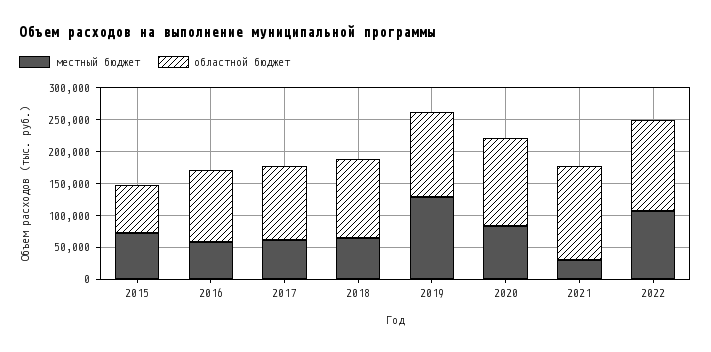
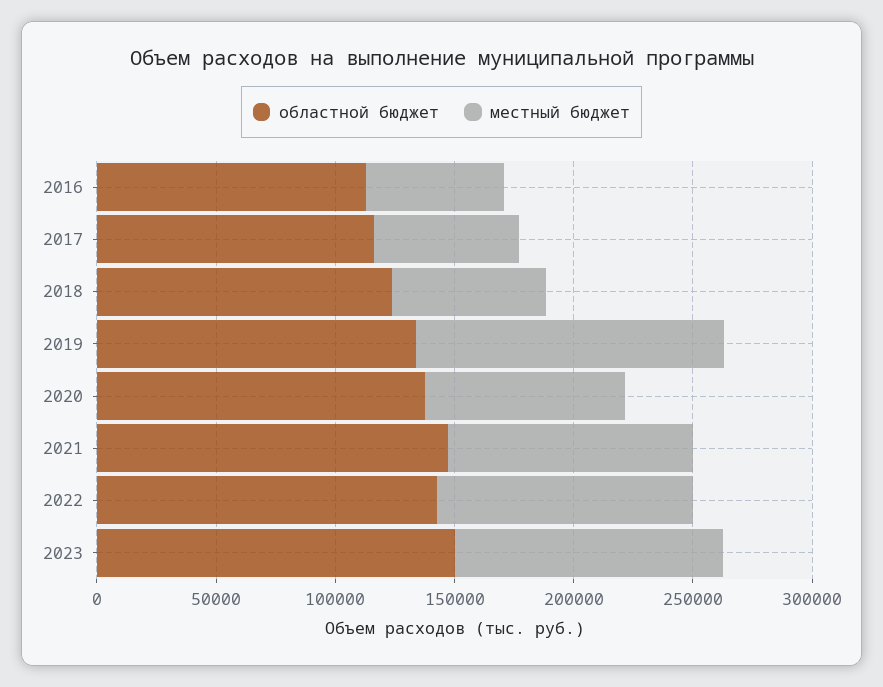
местный бюджет, 2015: 75000 -> none
областной бюджет, 2015: 75000 -> none
местный бюджет, 2021: 25000 -> 100000
областной бюджет, 2023: none -> 150000
местный бюджет, 2023: none -> 110000

